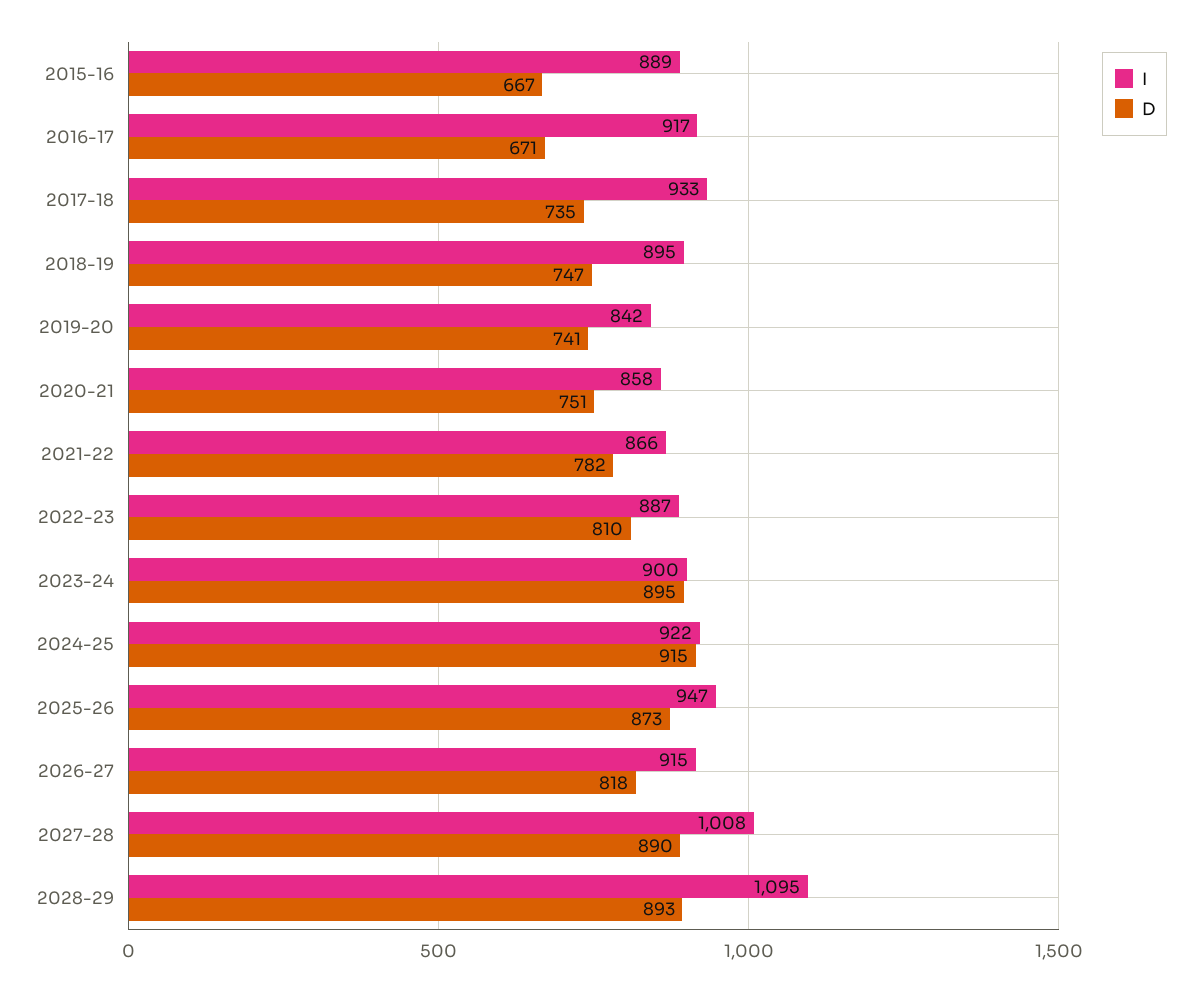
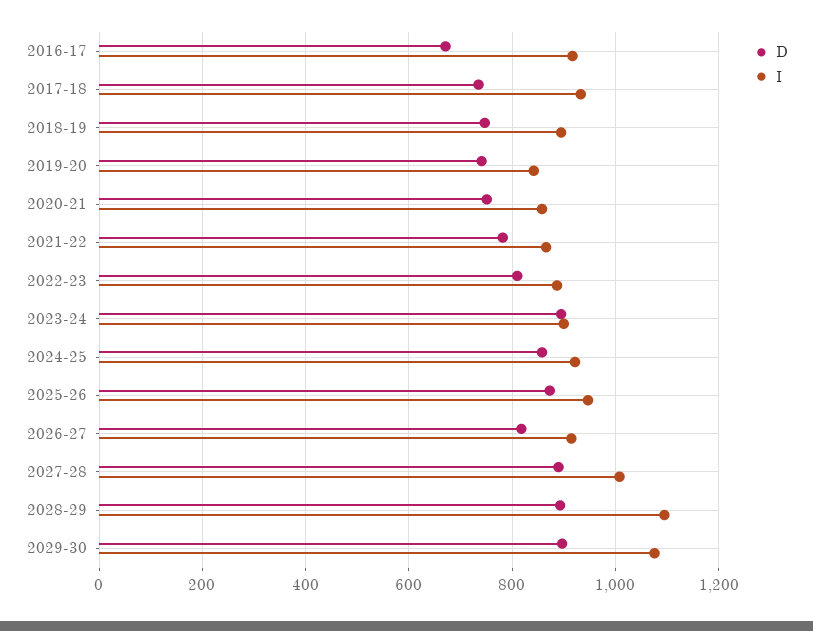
I, 2015-16: 889 -> none
D, 2015-16: 667 -> none
D, 2024-25: 915 -> 860
D, 2029-30: none -> 900
I, 2029-30: none -> 1080

